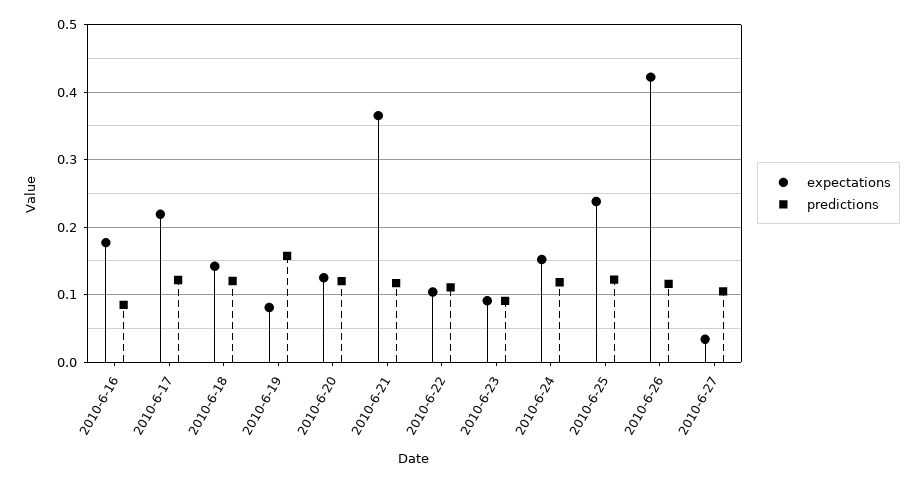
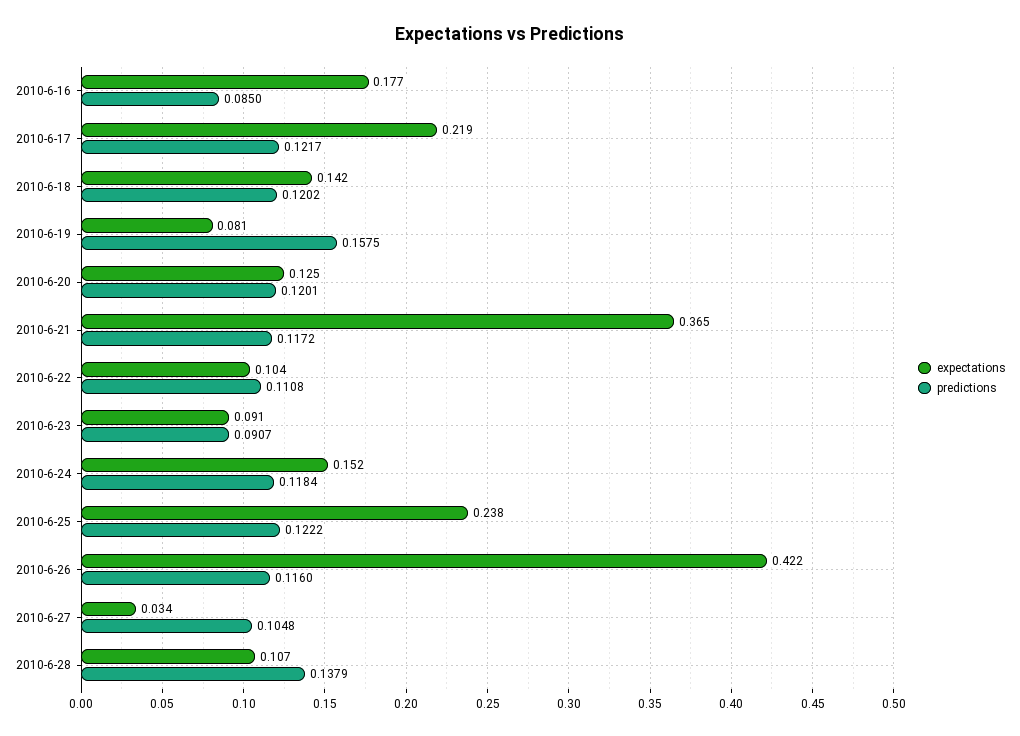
expectations, 2010-6-28: none -> 0.107
predictions, 2010-6-28: none -> 0.1379

